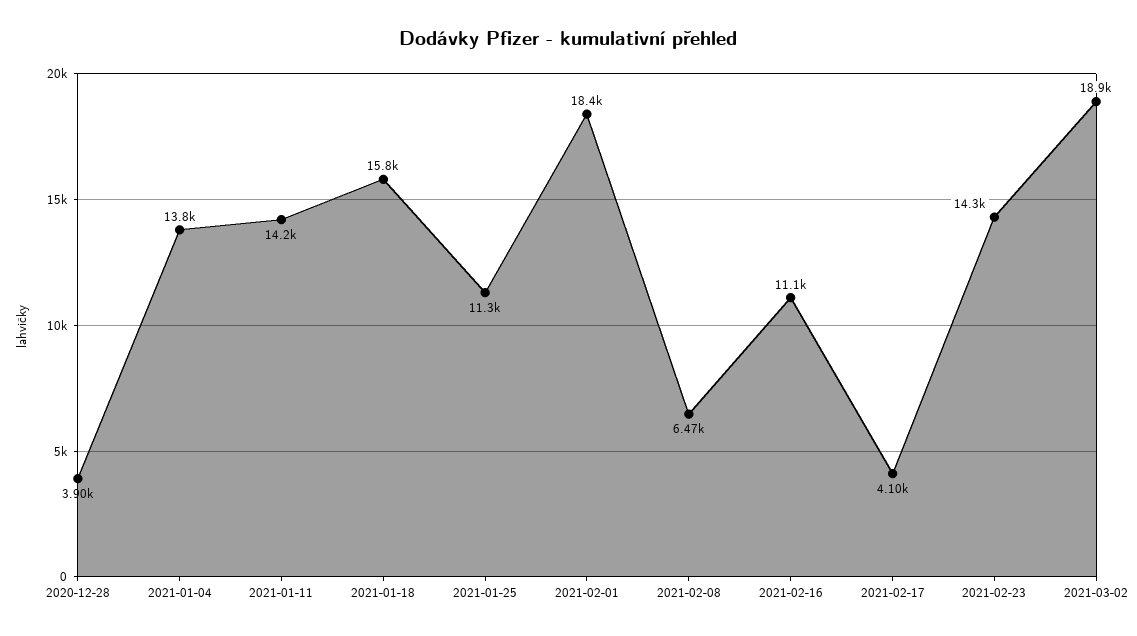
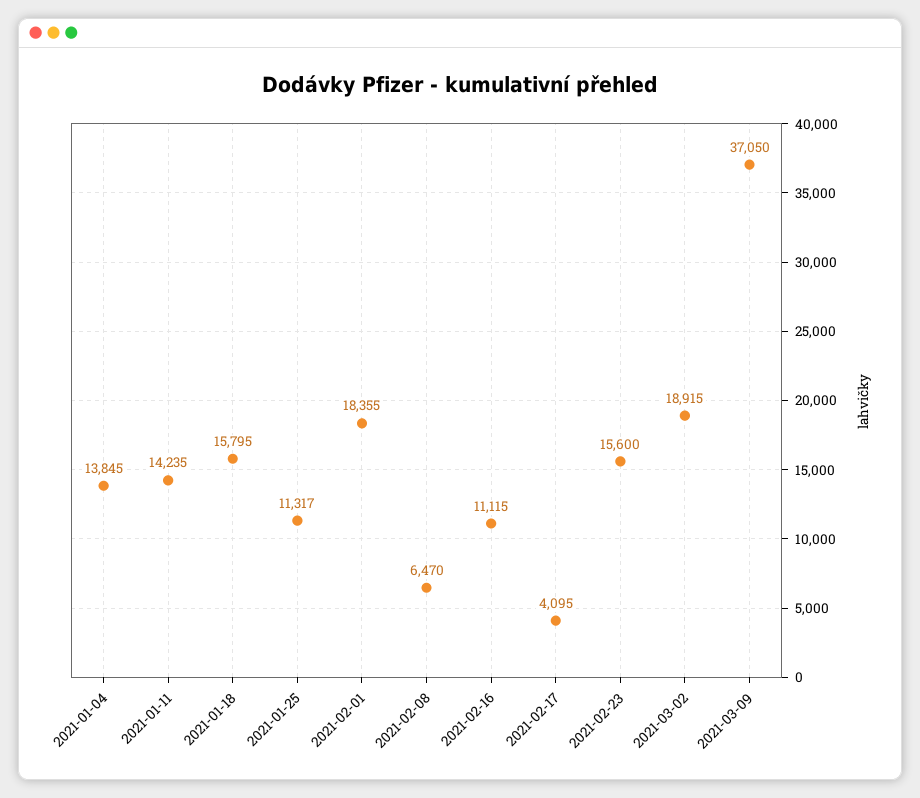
2020-12-28: 3900 -> none
2021-02-23: 14300 -> 15600
2021-03-09: none -> 37050

